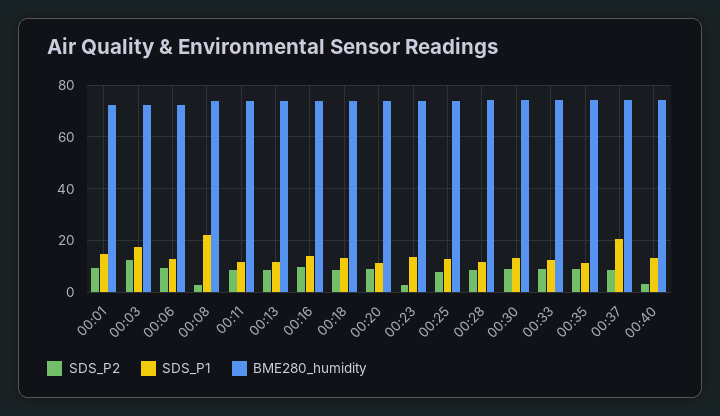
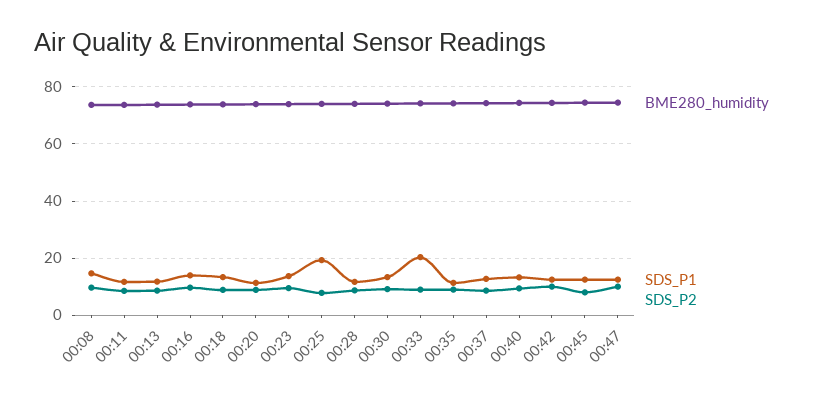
SDS_P2, 00:01: 10 -> none
SDS_P1, 00:01: 15 -> none
BME280_humidity, 00:01: 72.5 -> none
SDS_P2, 00:03: 12.5 -> none
SDS_P1, 00:03: 17.5 -> none
BME280_humidity, 00:03: 72.5 -> none
SDS_P2, 00:06: 10 -> none
SDS_P1, 00:06: 12.5 -> none
BME280_humidity, 00:06: 72.5 -> none
SDS_P2, 00:08: 2.5 -> 10
SDS_P1, 00:08: 22.5 -> 15
SDS_P2, 00:23: 2.5 -> 10
SDS_P1, 00:25: 12.5 -> 20
SDS_P1, 00:33: 12.5 -> 20
SDS_P1, 00:37: 20 -> 12.5
SDS_P2, 00:40: 2.5 -> 10
BME280_humidity, 00:42: none -> 75
SDS_P1, 00:42: none -> 12.5
SDS_P2, 00:42: none -> 10
BME280_humidity, 00:45: none -> 75
SDS_P1, 00:45: none -> 12.5
SDS_P2, 00:45: none -> 7.5
BME280_humidity, 00:47: none -> 75
SDS_P1, 00:47: none -> 12.5
SDS_P2, 00:47: none -> 10

